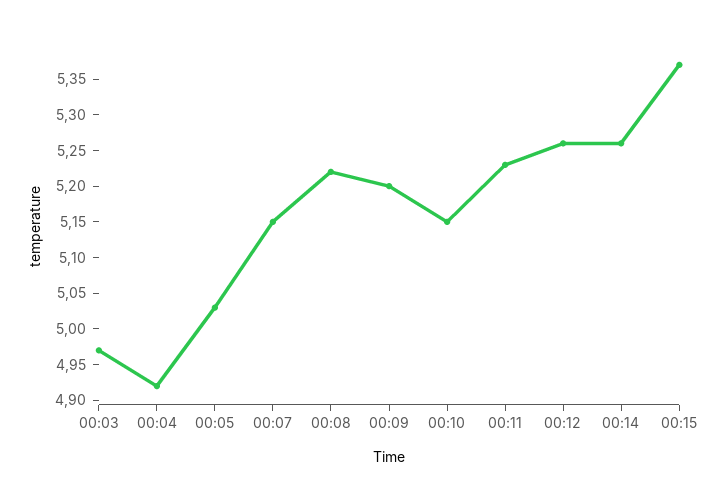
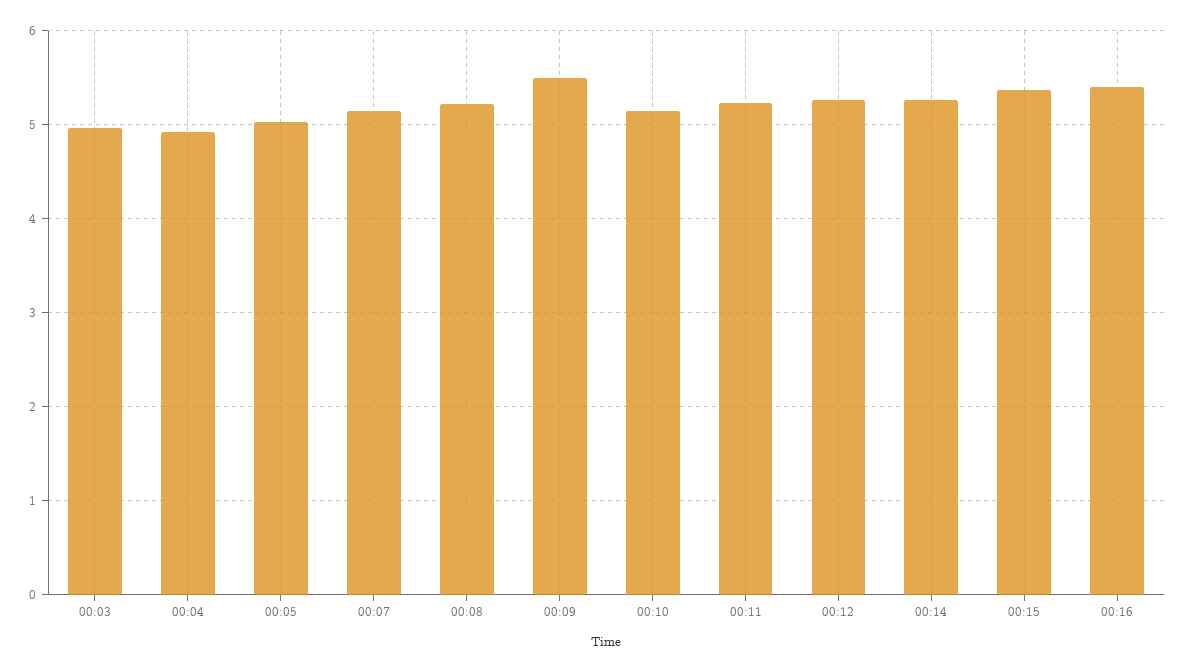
00:09: 5.2 -> 5.5
00:16: none -> 5.4

